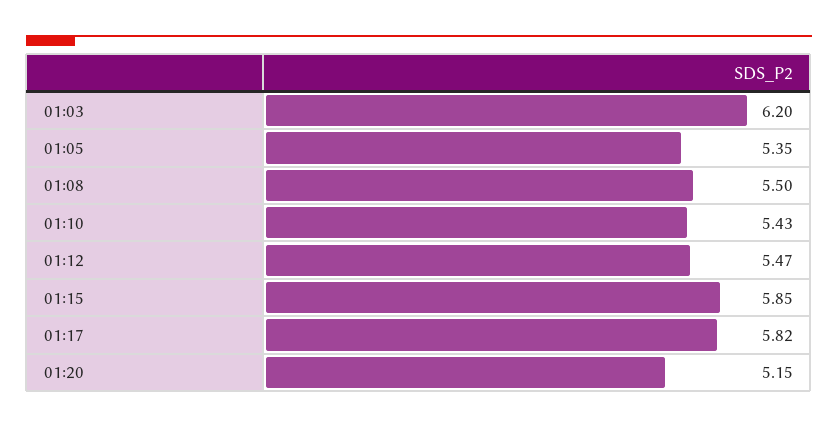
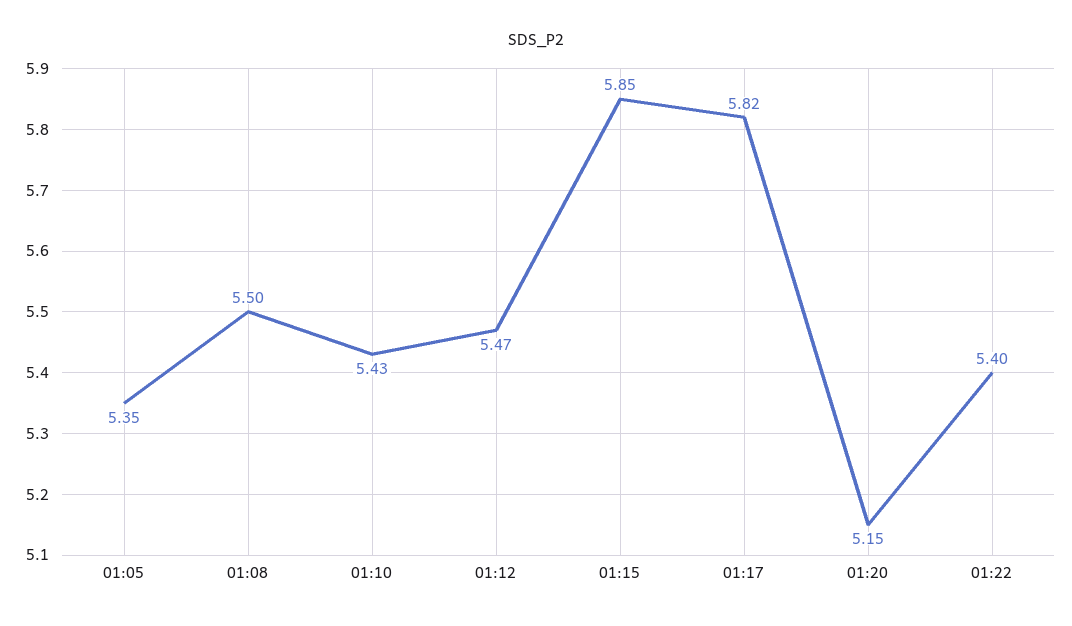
01:03: 6.2 -> none
01:22: none -> 5.4

